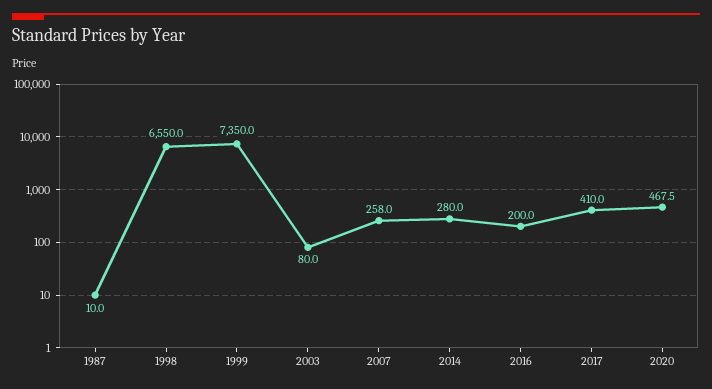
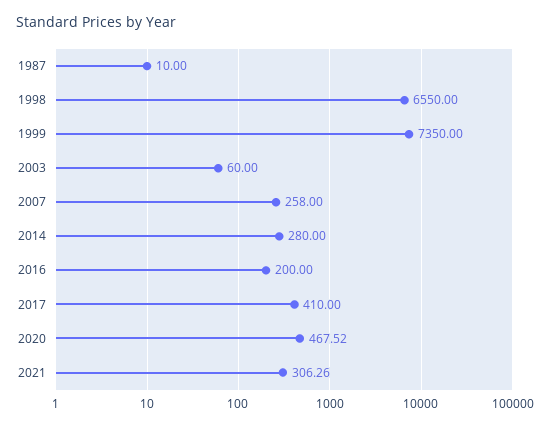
2003: 80 -> 60
2021: none -> 306.26

